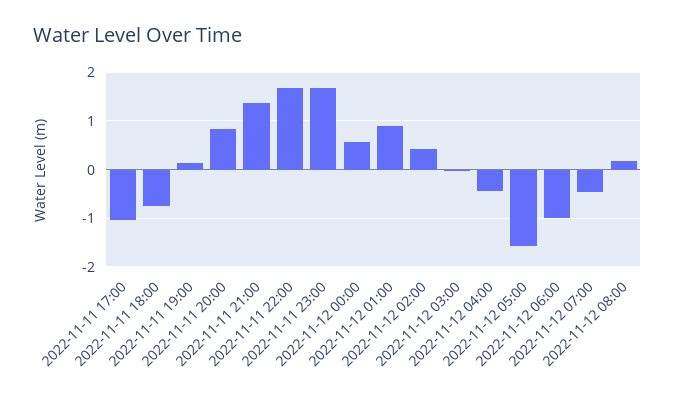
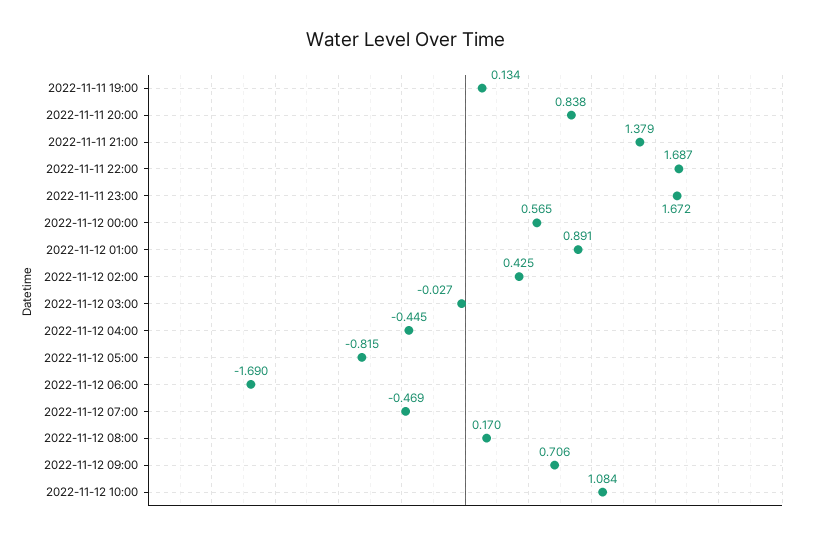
2022-11-11 17:00: -1 -> none
2022-11-11 18:00: -0.8 -> none
2022-11-12 05:00: -1.6 -> -0.815
2022-11-12 06:00: -1 -> -1.69
2022-11-12 09:00: none -> 0.706
2022-11-12 10:00: none -> 1.084

